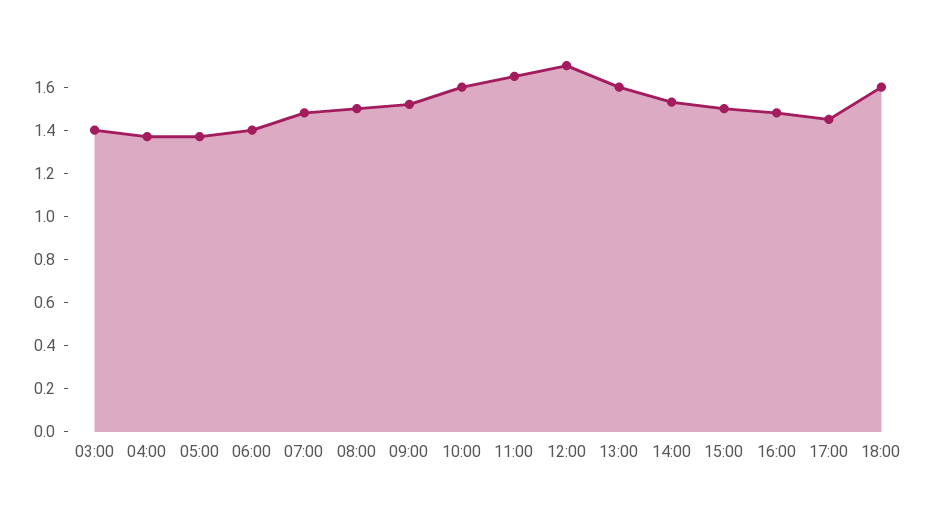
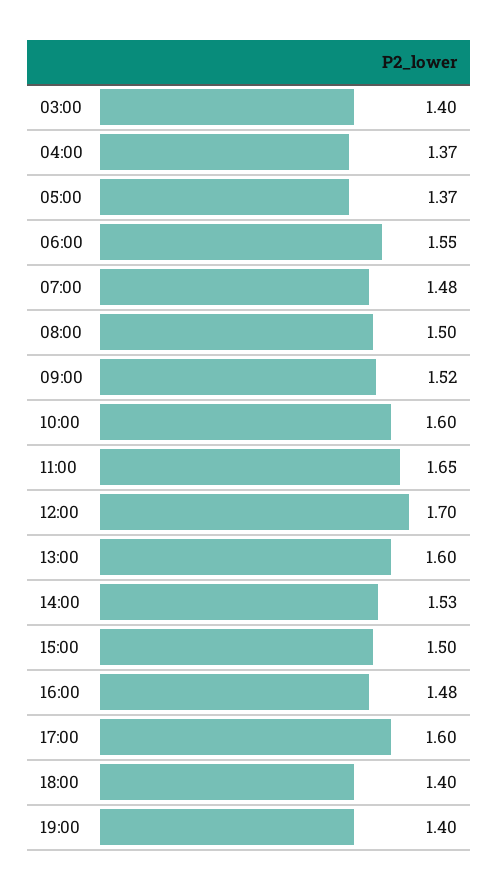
06:00: 1.4 -> 1.55
17:00: 1.45 -> 1.6
18:00: 1.6 -> 1.4
19:00: none -> 1.4

